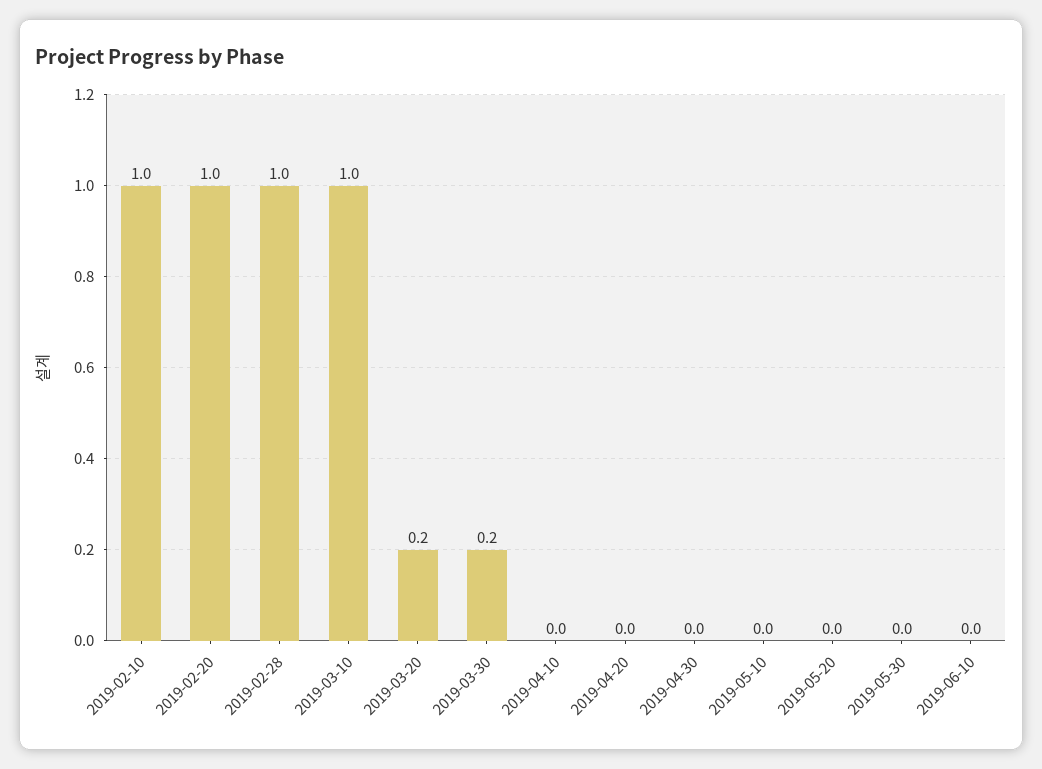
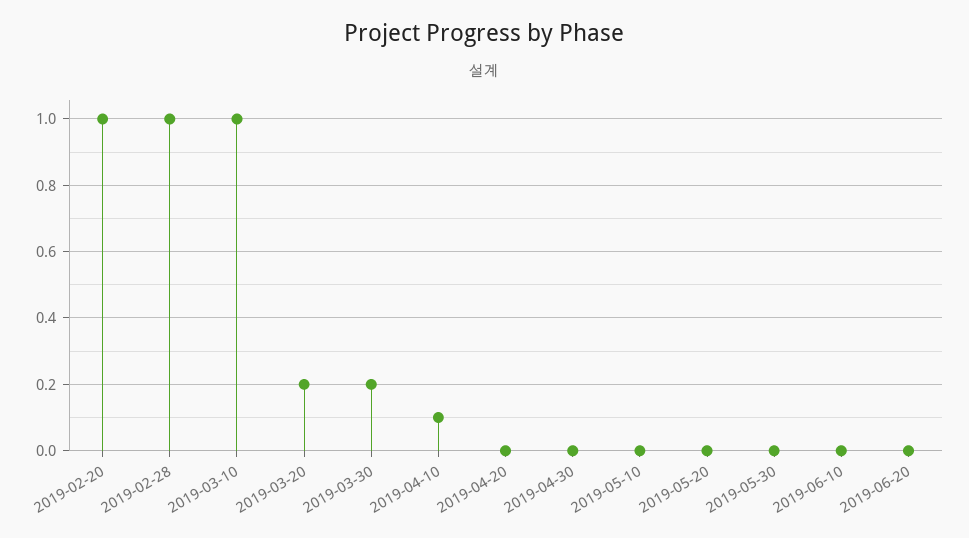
2019-02-10: 1 -> none
2019-04-10: 0 -> 0.1
2019-06-20: none -> 0

